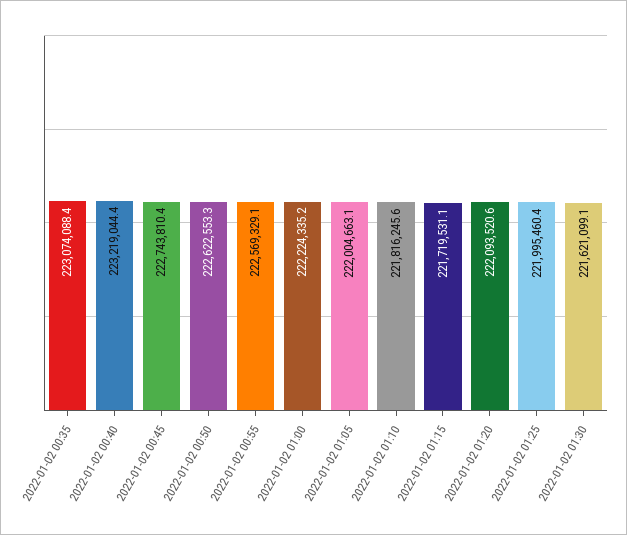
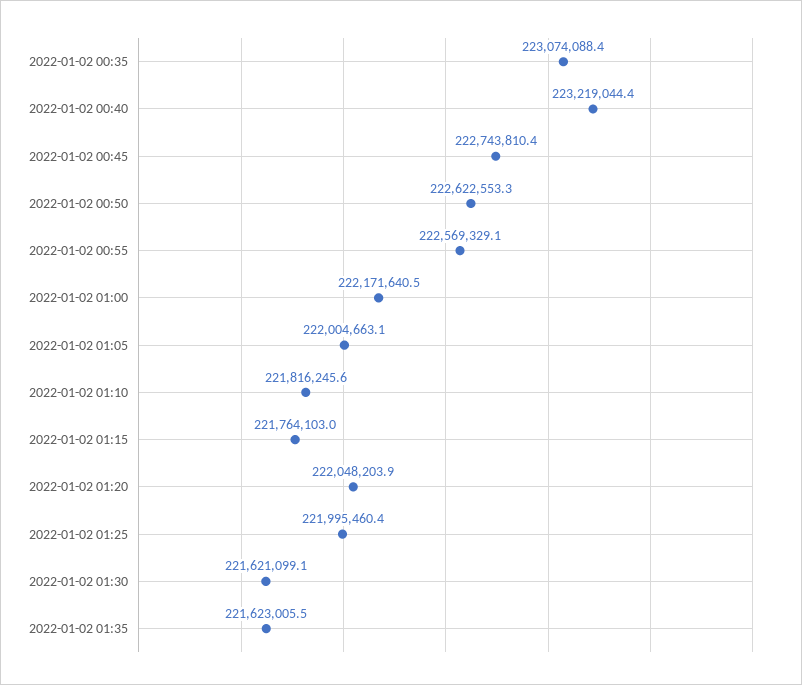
2022-01-02 01:00: 222224335.2 -> 222171640.5
2022-01-02 01:15: 221719531.1 -> 221764103
2022-01-02 01:20: 222093520.6 -> 222048203.9
2022-01-02 01:35: none -> 221623005.5

